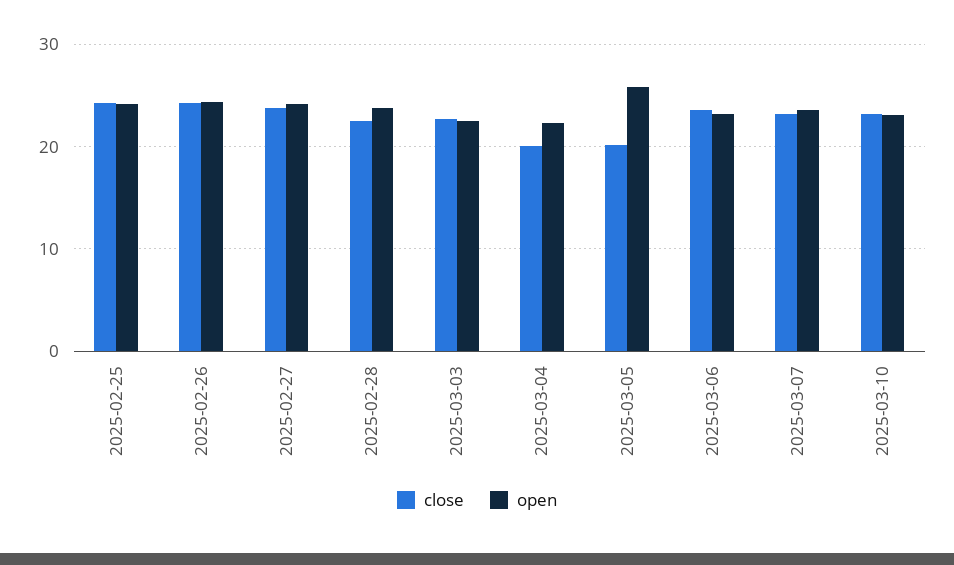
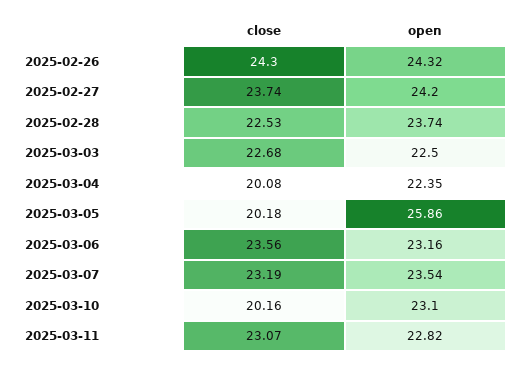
close, 2025-02-25: 24 -> none
open, 2025-02-25: 24 -> none
close, 2025-03-10: 23 -> 20.16
close, 2025-03-11: none -> 23.07
open, 2025-03-11: none -> 22.82

